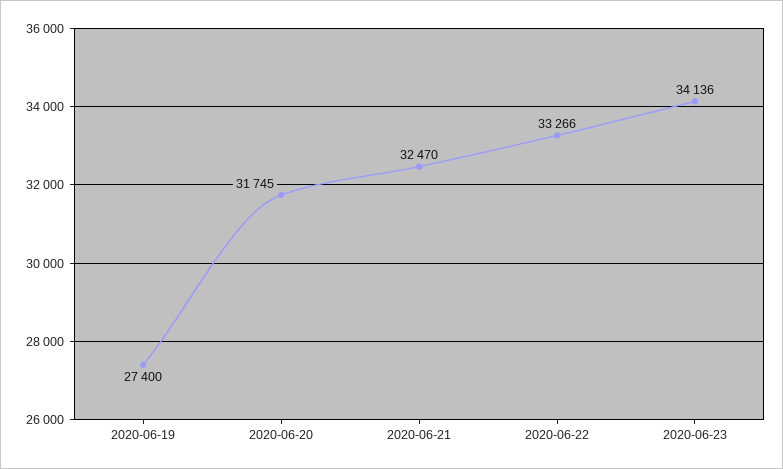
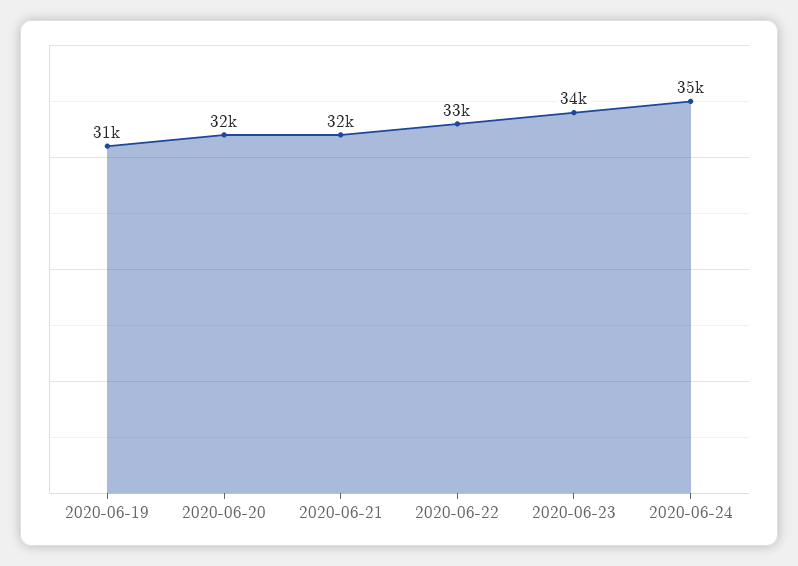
2020-06-19: 27400 -> 31000
2020-06-24: none -> 35000

